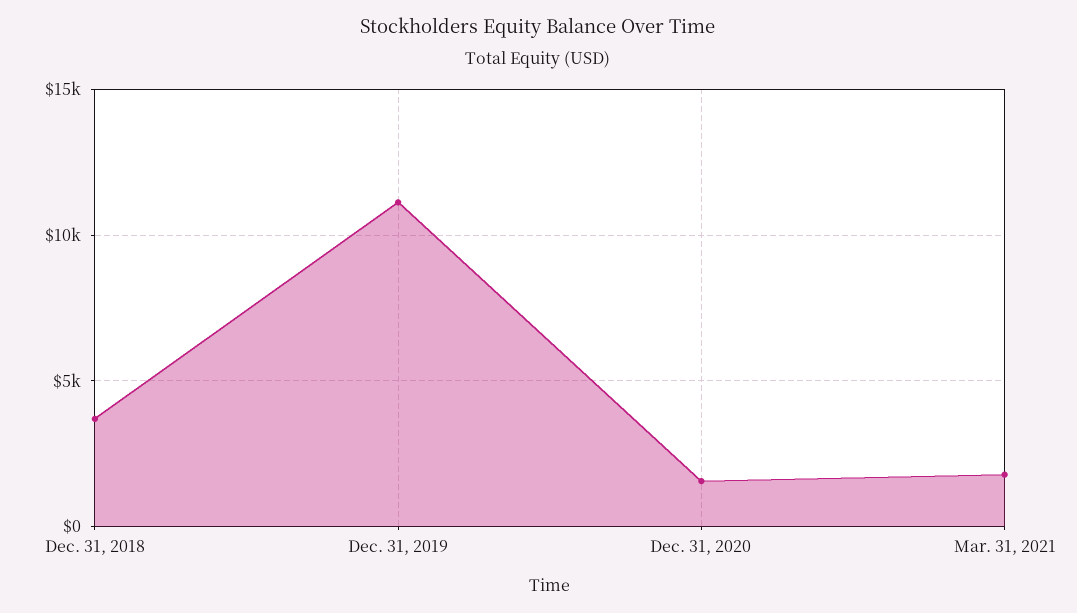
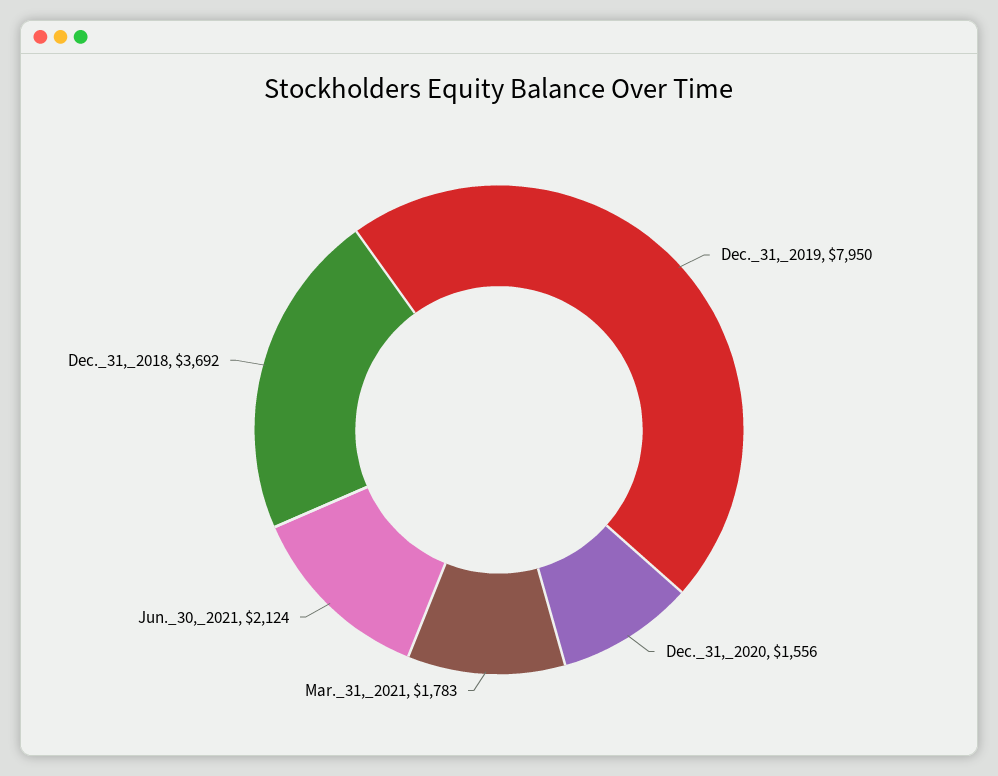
Dec. 31, 2019: 11000 -> 7950
Jun._30,_2021: none -> 2124

